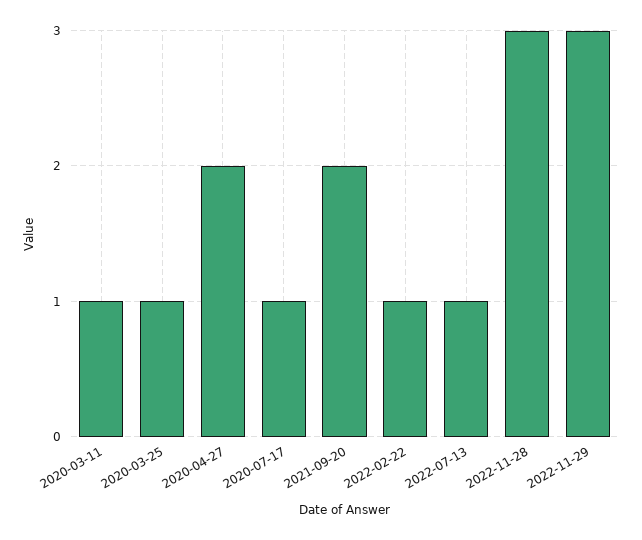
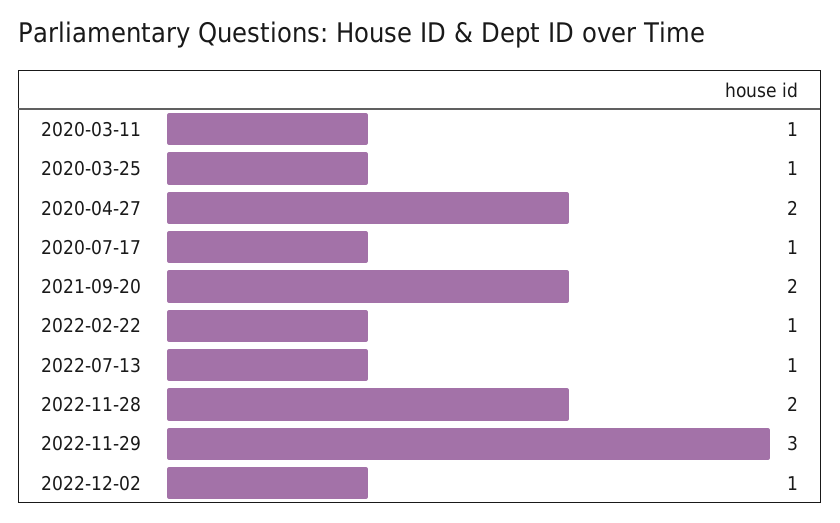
2022-11-28: 3 -> 2
2022-12-02: none -> 1

